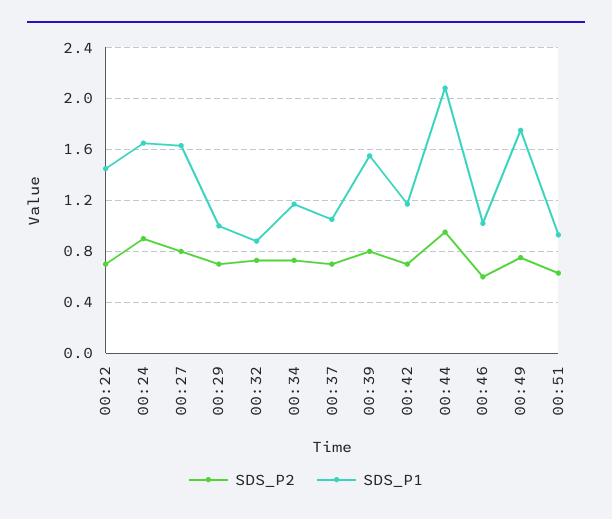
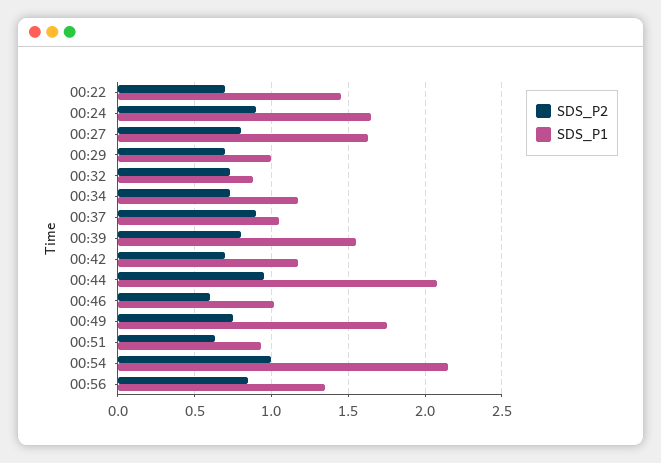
SDS_P2, 00:37: 0.7 -> 0.9
SDS_P2, 00:54: none -> 1
SDS_P1, 00:54: none -> 2.15
SDS_P2, 00:56: none -> 0.85
SDS_P1, 00:56: none -> 1.35

